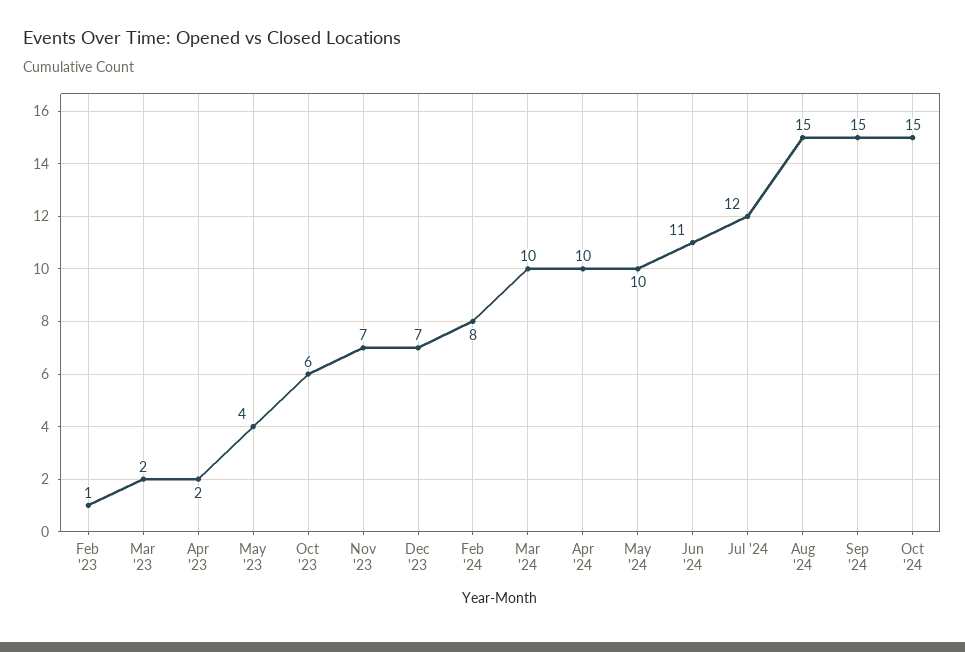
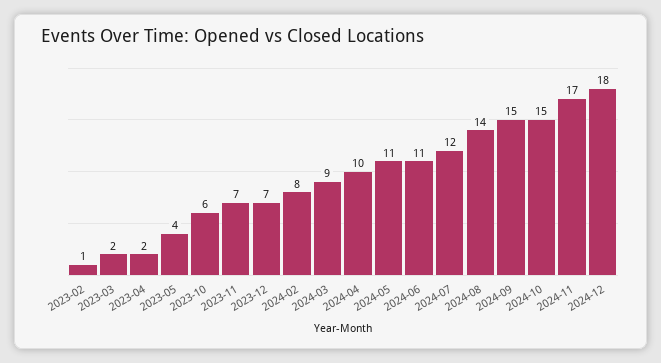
Mar '24: 10 -> 9
May '24: 10 -> 11
Aug '24: 15 -> 14
2024-11: none -> 17
2024-12: none -> 18

